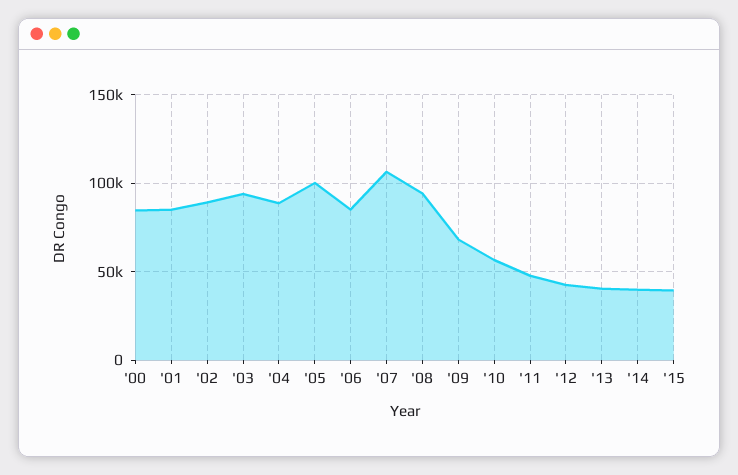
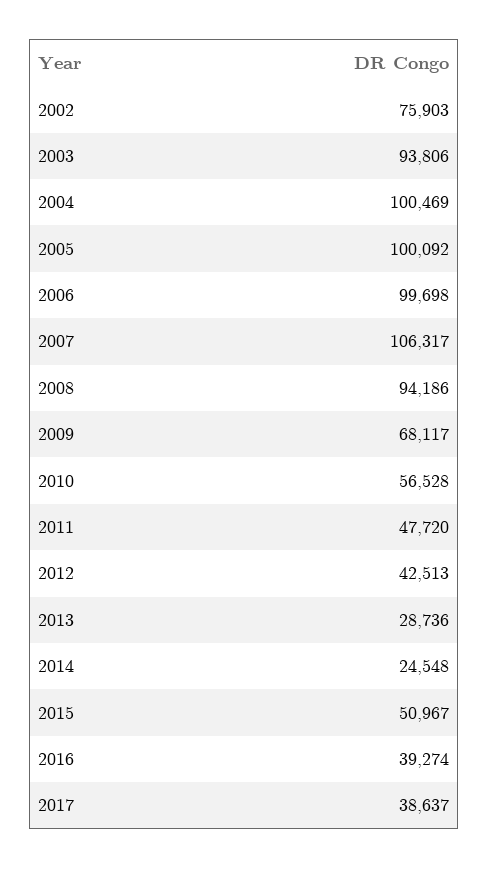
'00: 85000 -> none
'01: 85000 -> none
'02: 90000 -> 75903
'04: 90000 -> 100469
'06: 85000 -> 99698
'13: 40000 -> 28736
'14: 40000 -> 24548
'15: 40000 -> 50967
2016: none -> 39274
2017: none -> 38637

